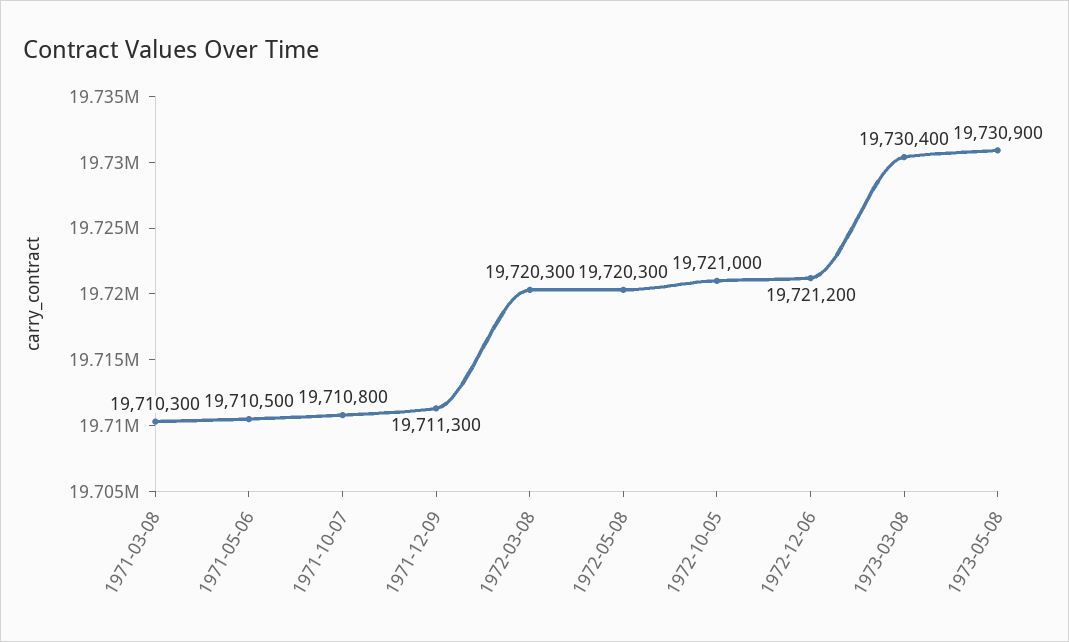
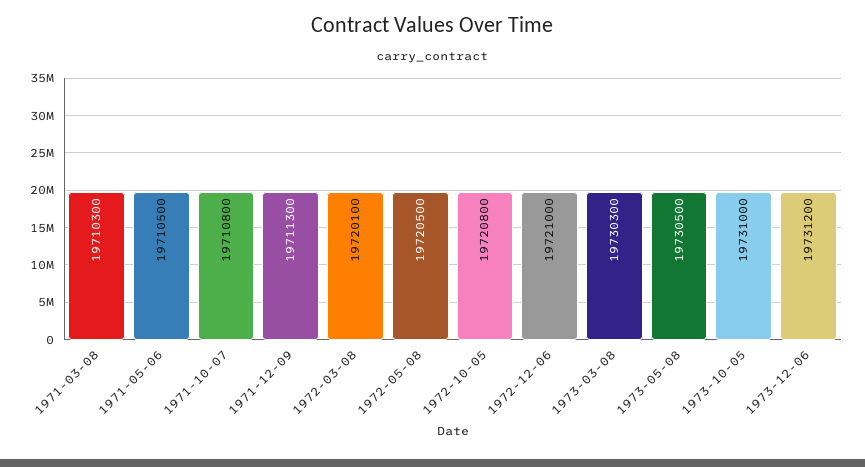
1972-03-08: 19720300 -> 19720100
1972-05-08: 19720300 -> 19720500
1972-10-05: 19721000 -> 19720800
1972-12-06: 19721200 -> 19721000
1973-03-08: 19730400 -> 19730300
1973-05-08: 19730900 -> 19730500
1973-10-05: none -> 19731000
1973-12-06: none -> 19731200

